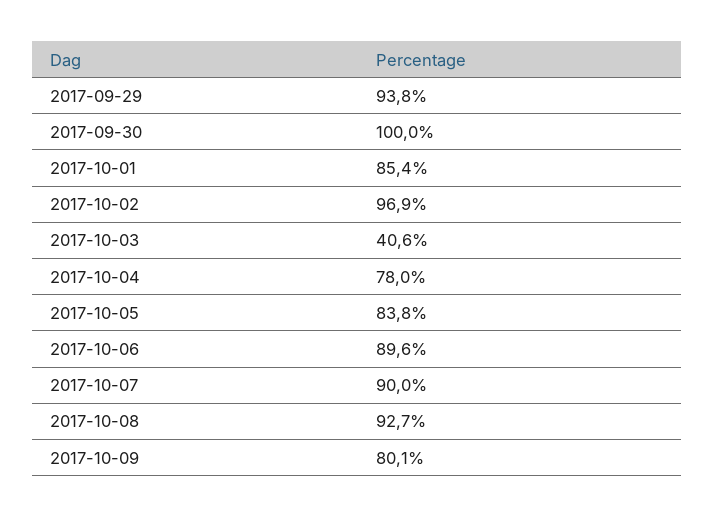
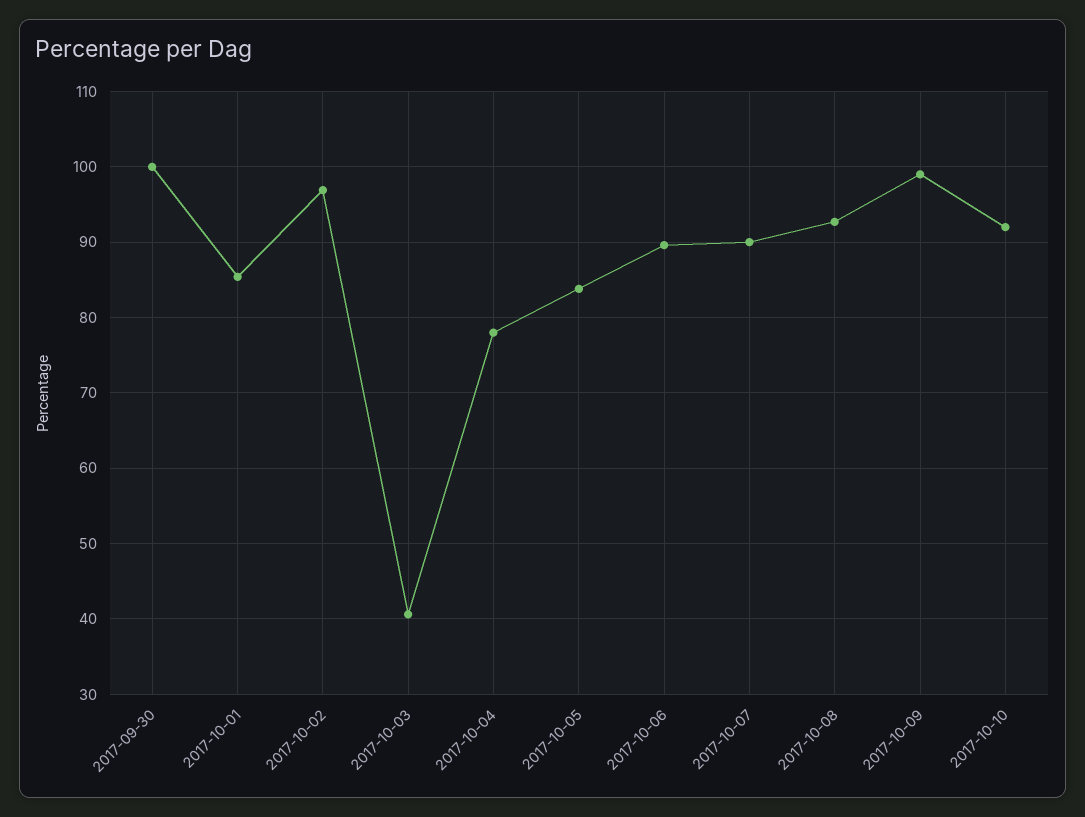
2017-09-29: 93.8 -> none
2017-10-09: 80.1 -> 99
2017-10-10: none -> 92

